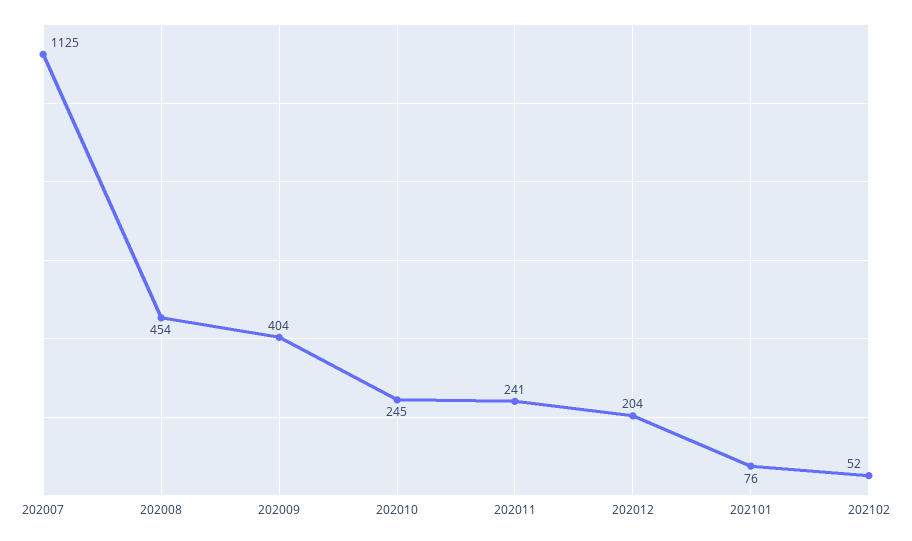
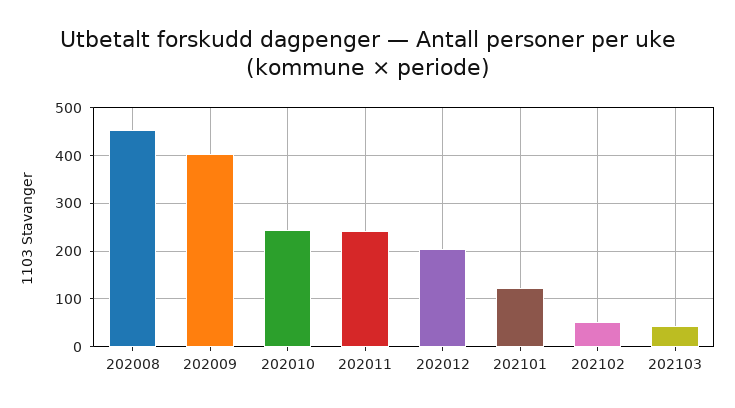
202007: 1125 -> none
202101: 76 -> 120
202103: none -> 40

